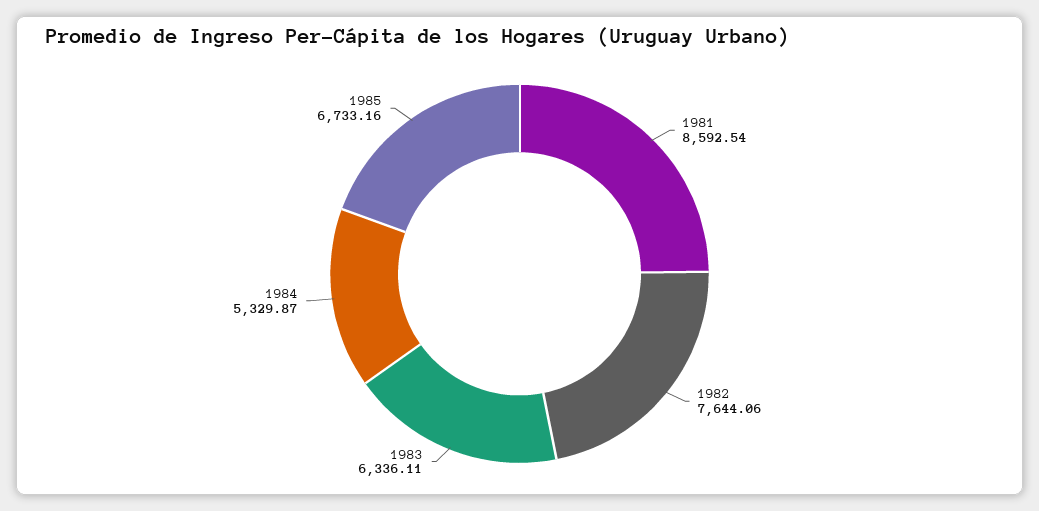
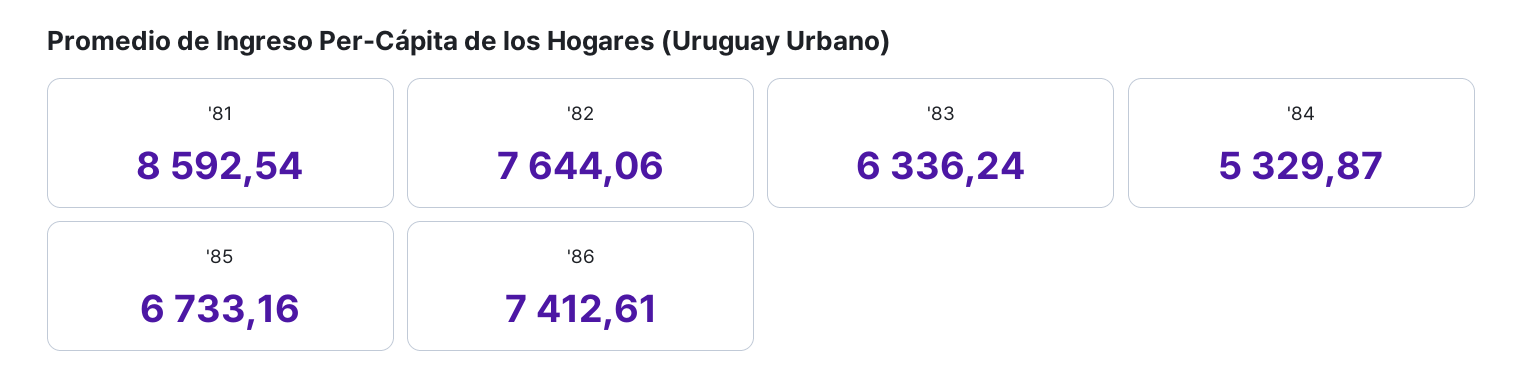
1983: 6336.11 -> 6336.24
'86: none -> 7412.61

